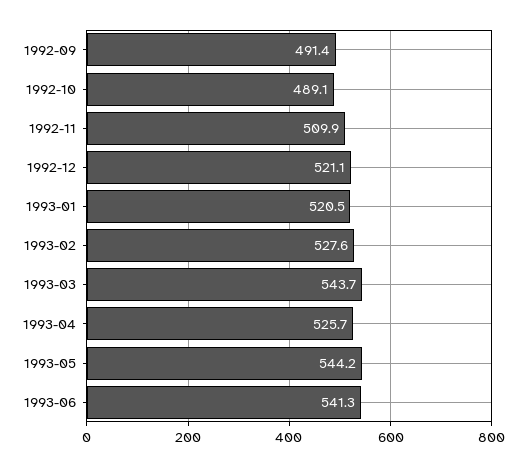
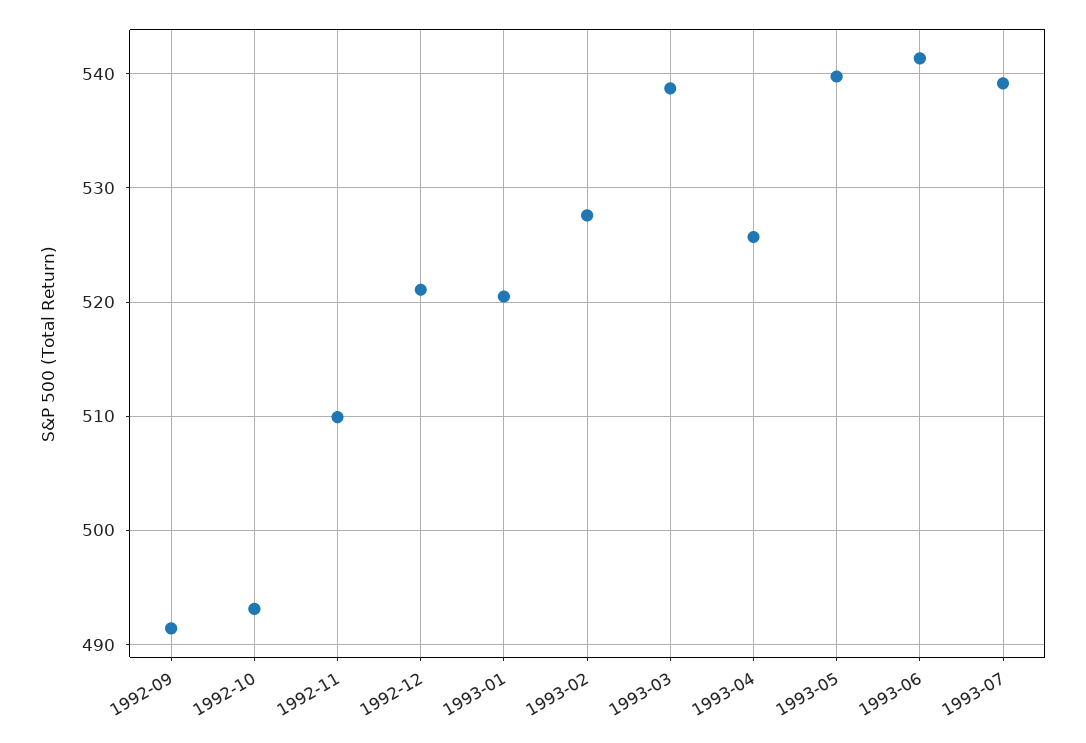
1992-10: 489.1 -> 493
1993-03: 543.7 -> 539
1993-05: 544.2 -> 540
1993-07: none -> 539

